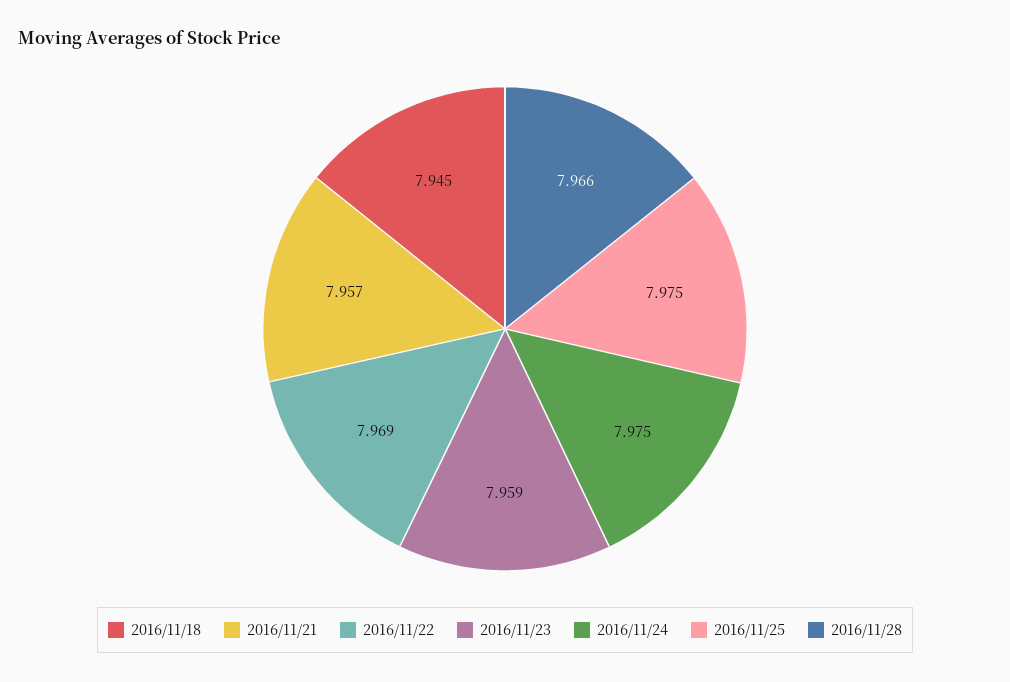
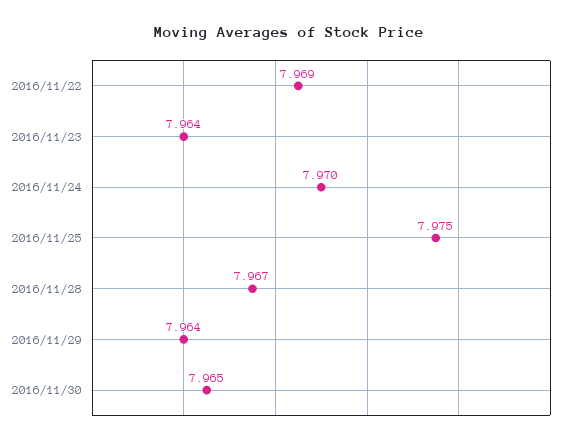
2016/11/18: 7.945 -> none
2016/11/21: 7.957 -> none
2016/11/23: 7.959 -> 7.964
2016/11/24: 7.975 -> 7.97
2016/11/28: 7.966 -> 7.967
2016/11/29: none -> 7.964
2016/11/30: none -> 7.965

